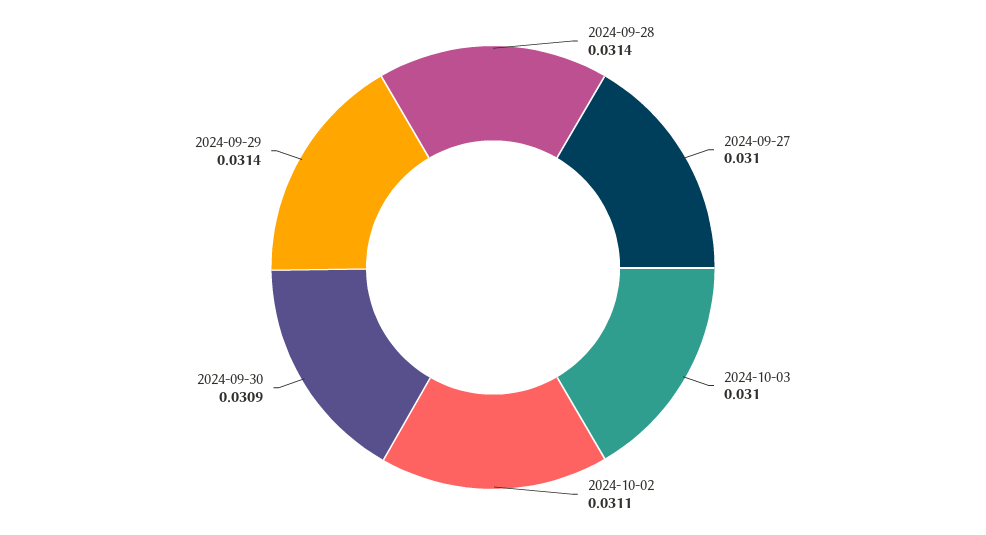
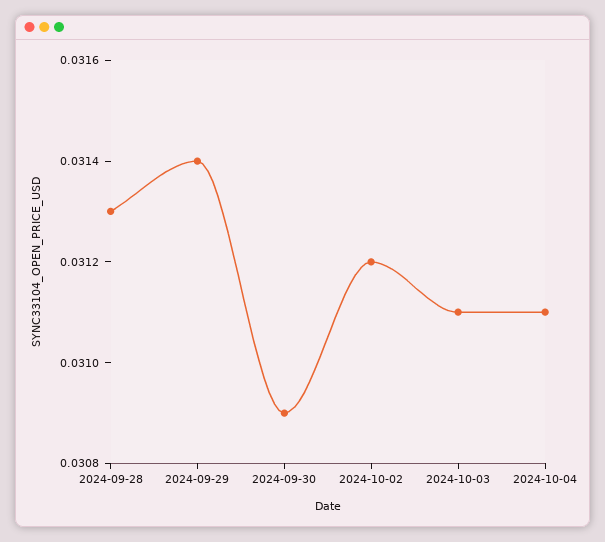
2024-09-28: 0.0314 -> 0.0313
2024-09-27: 0.031 -> none
2024-10-03: 0.031 -> 0.0311
2024-10-02: 0.0311 -> 0.0312
2024-10-04: none -> 0.0311

